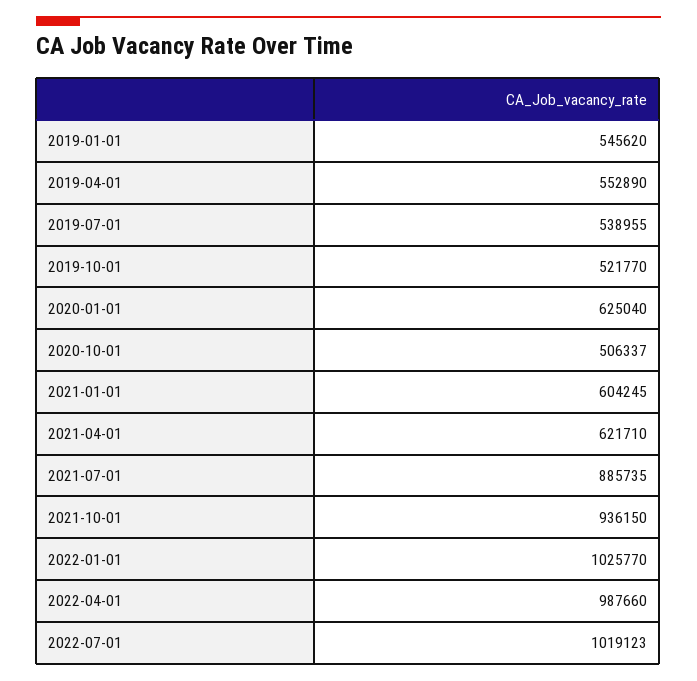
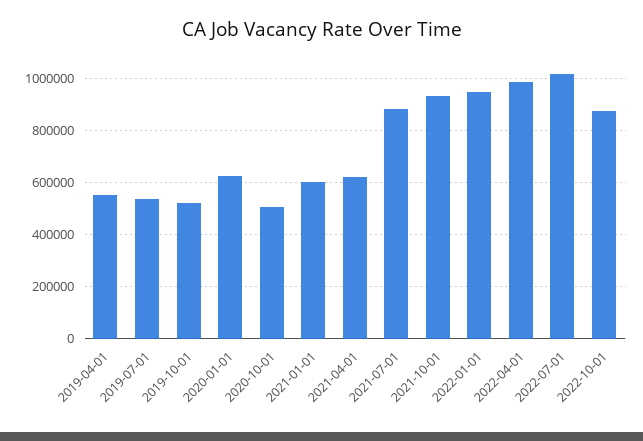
2019-01-01: 545620 -> none
2022-01-01: 1025770 -> 950000
2022-10-01: none -> 875000

